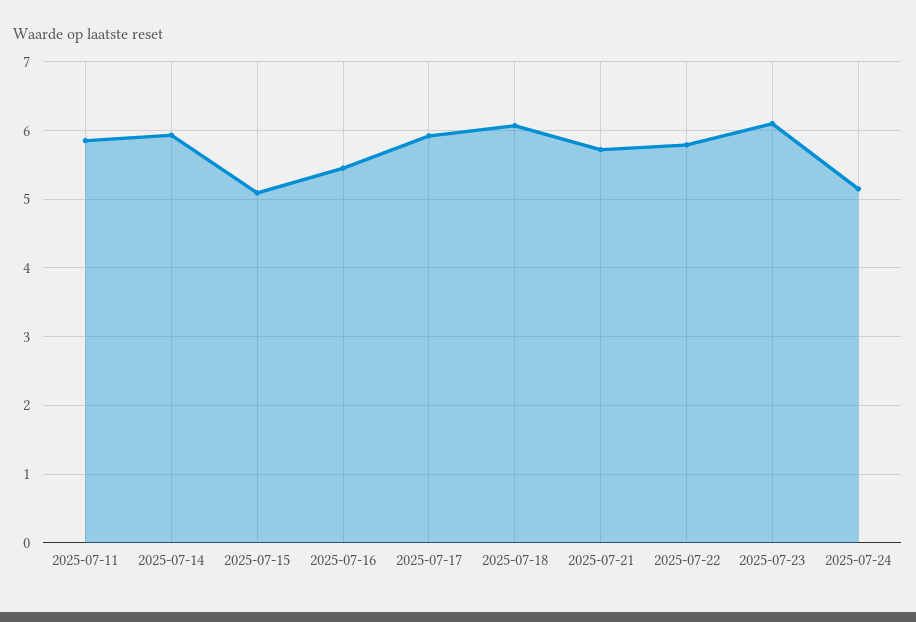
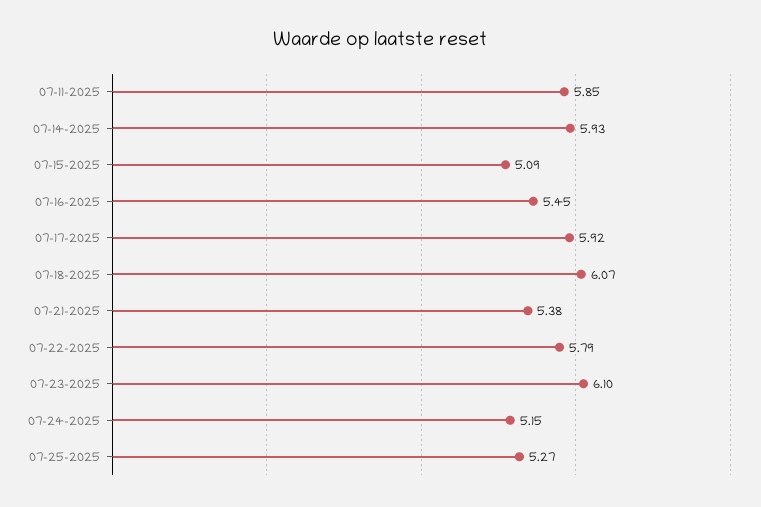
2025-07-21: 5.7 -> 5.38
07-25-2025: none -> 5.27

